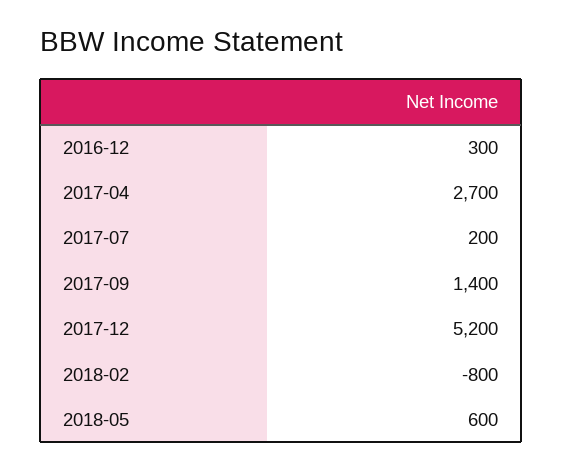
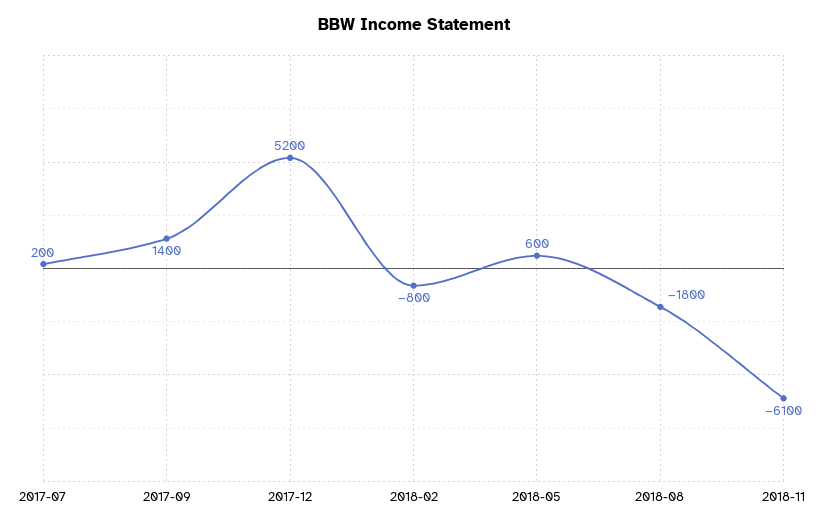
2016-12: 300 -> none
2017-04: 2700 -> none
2018-08: none -> -1800
2018-11: none -> -6100

